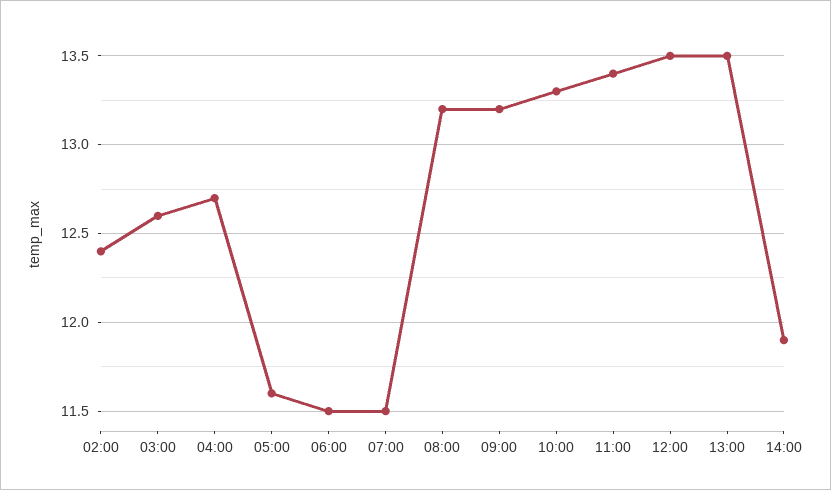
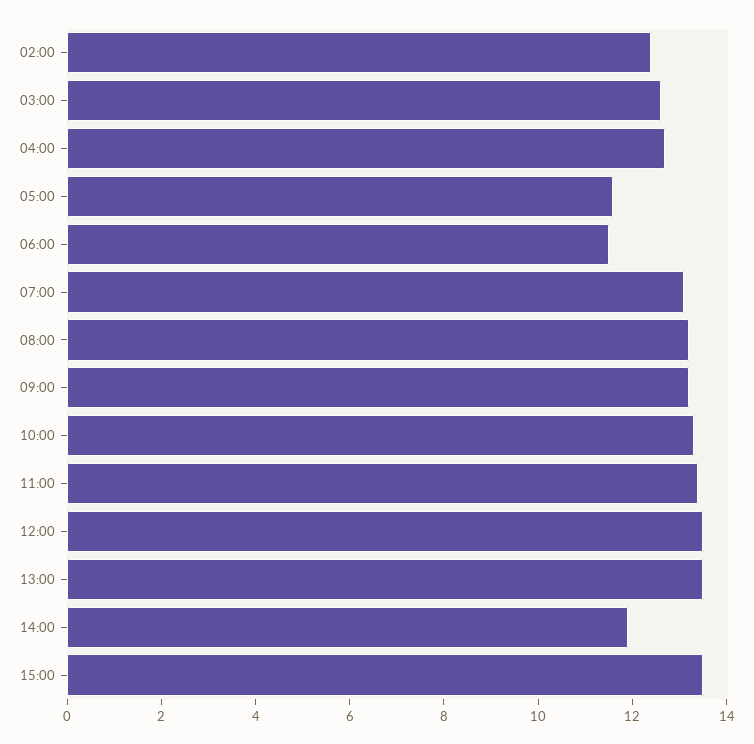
07:00: 11.5 -> 13
15:00: none -> 13.5

